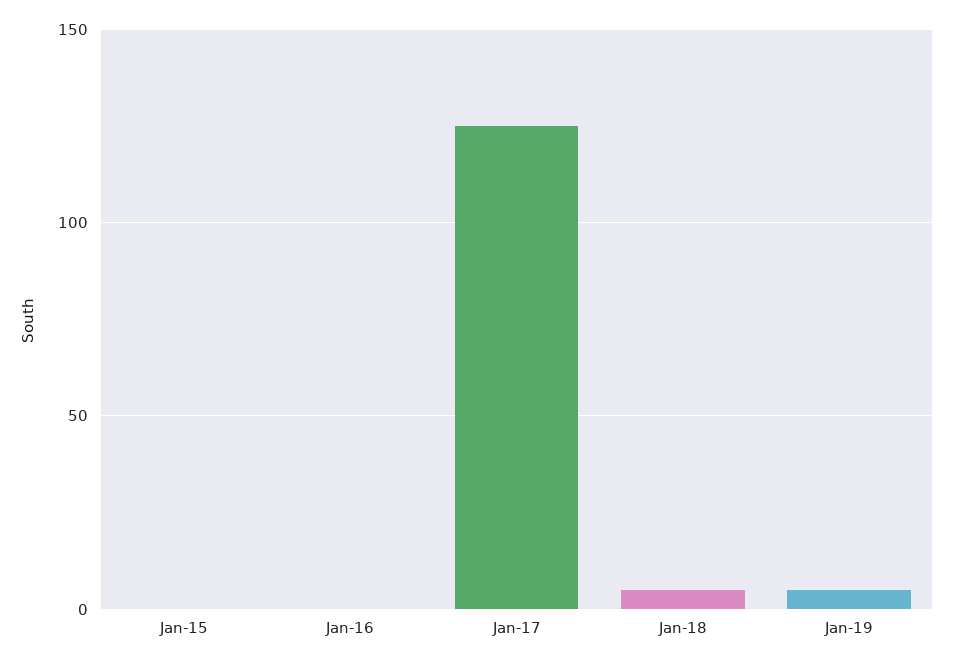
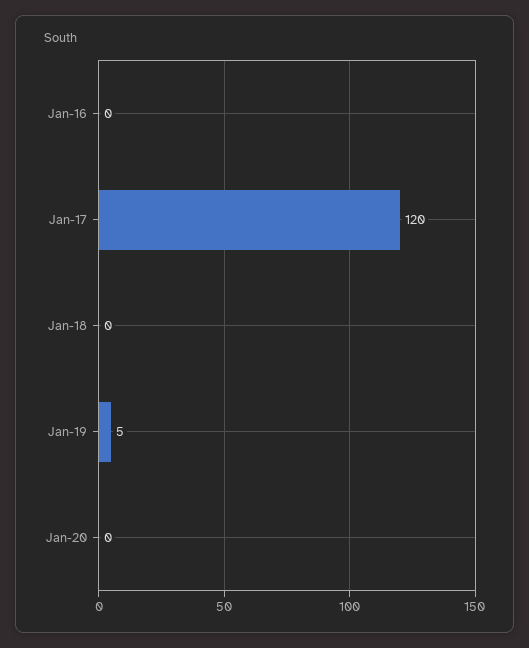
Jan-15: 0 -> none
Jan-17: 125 -> 120
Jan-18: 5 -> 0
Jan-20: none -> 0

